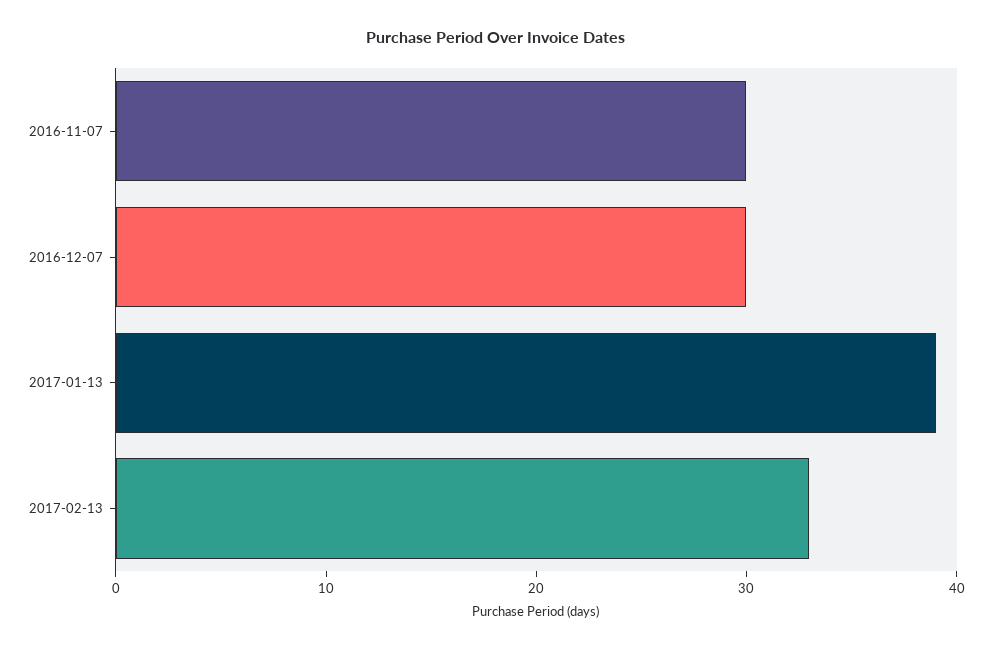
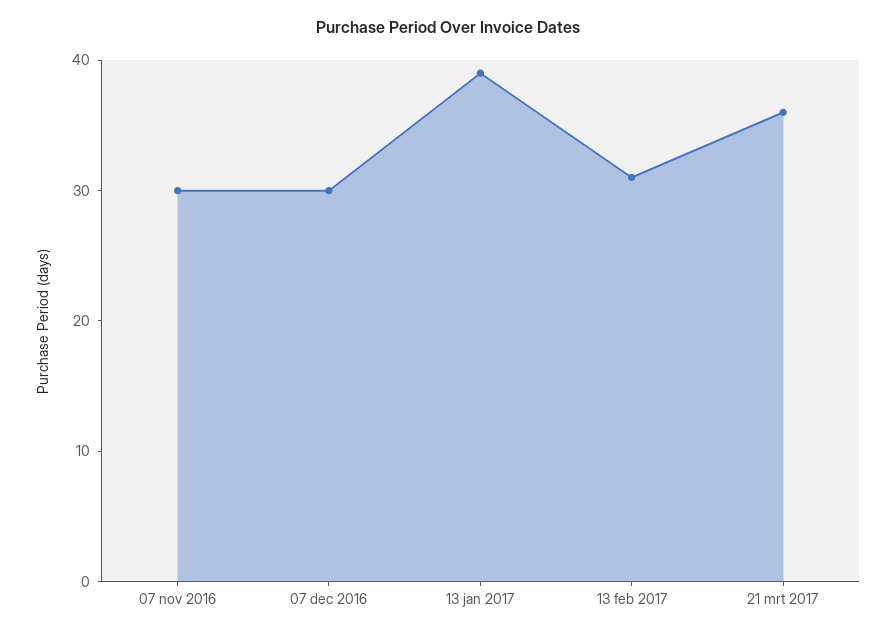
2017-02-13: 33 -> 31
21 mrt 2017: none -> 36

